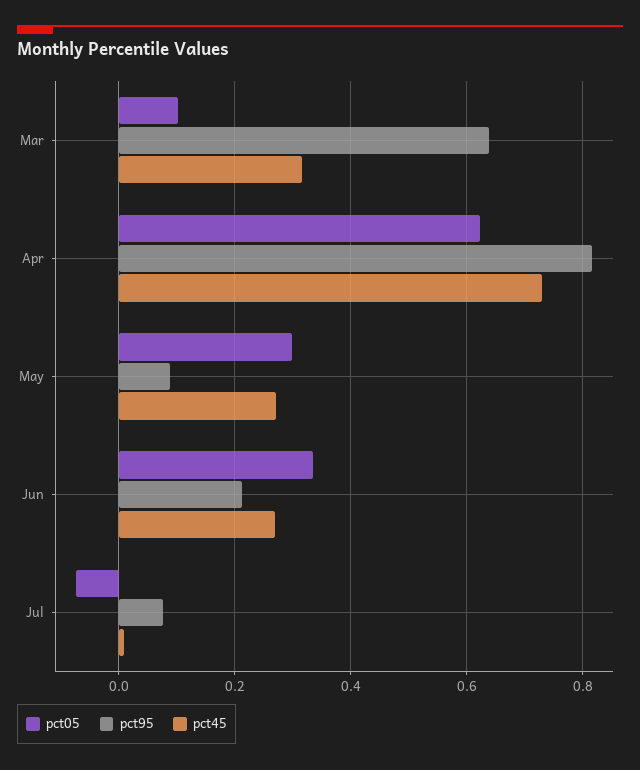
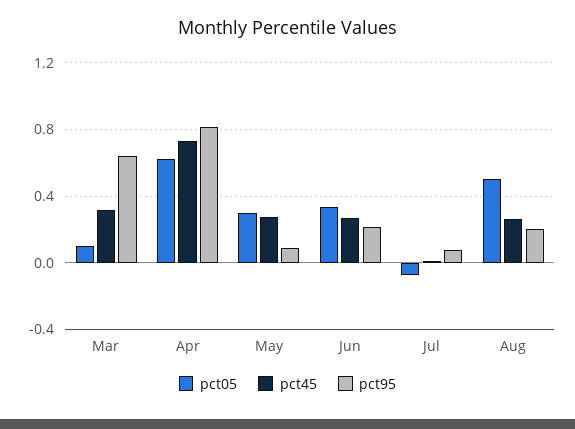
pct05, Aug: none -> 0.5
pct45, Aug: none -> 0.25
pct95, Aug: none -> 0.2

